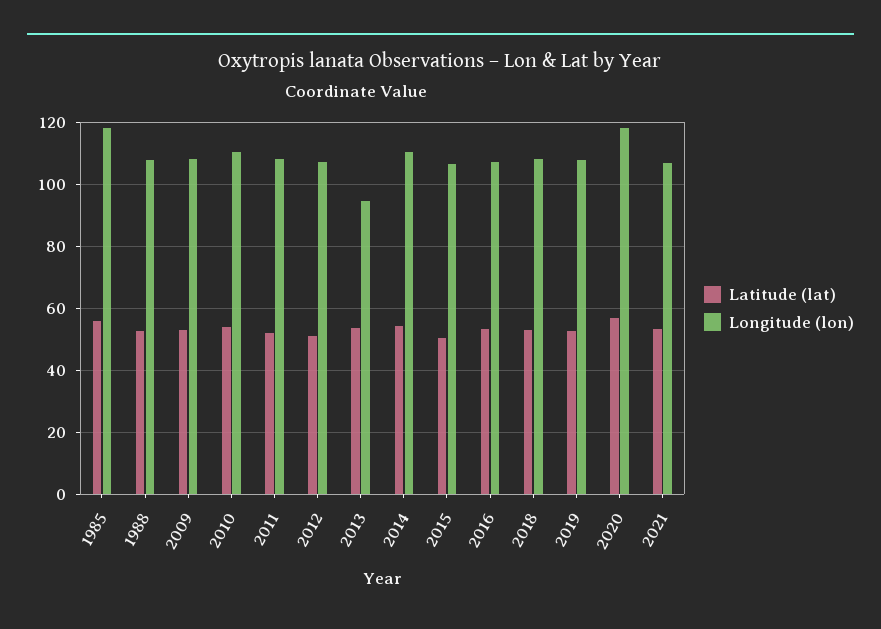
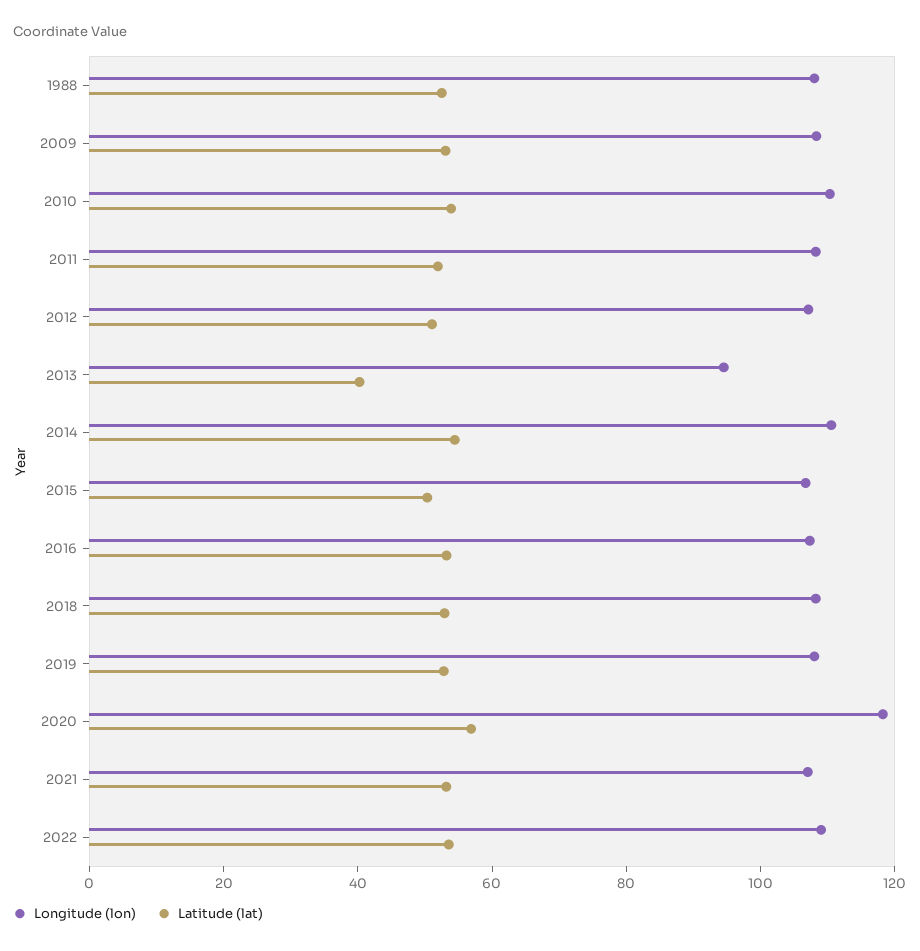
Latitude (lat), 1985: 56 -> none
Longitude (lon), 1985: 118 -> none
Latitude (lat), 2013: 54 -> 40
Longitude (lon), 2022: none -> 110
Latitude (lat), 2022: none -> 55

